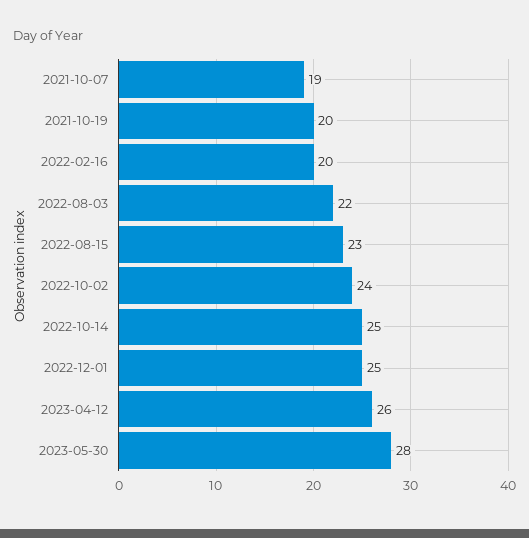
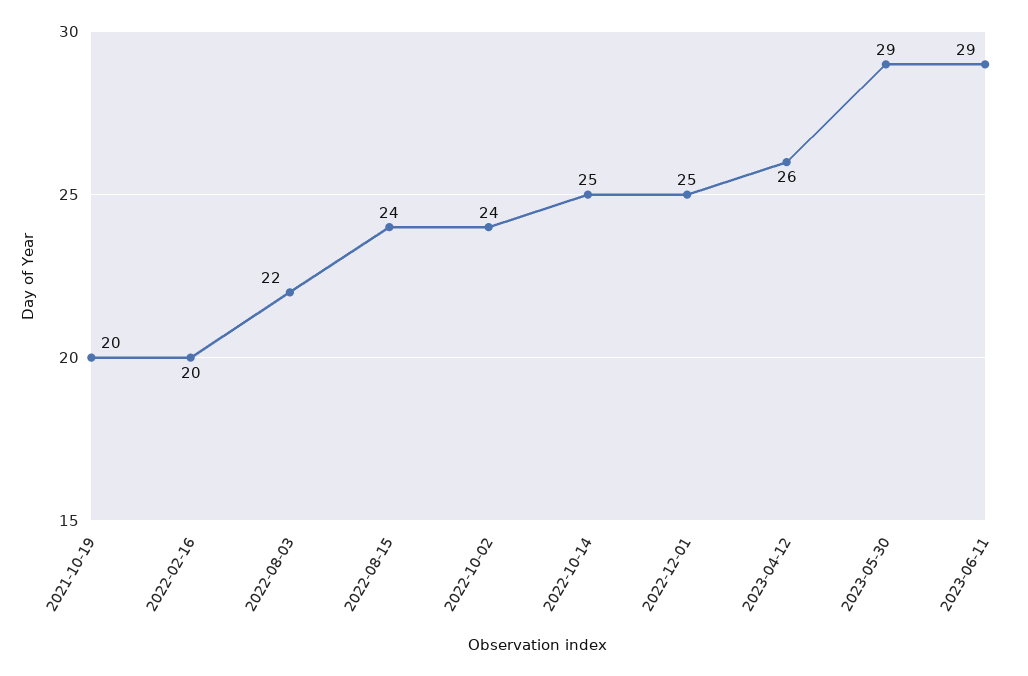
2021-10-07: 19 -> none
2022-08-15: 23 -> 24
2023-05-30: 28 -> 29
2023-06-11: none -> 29

